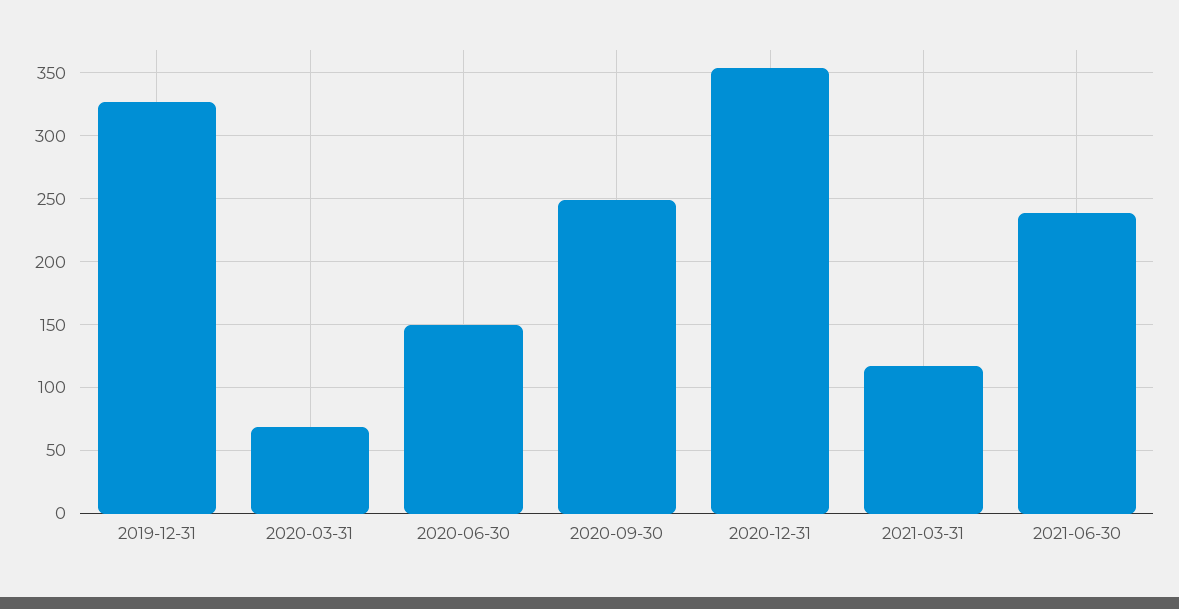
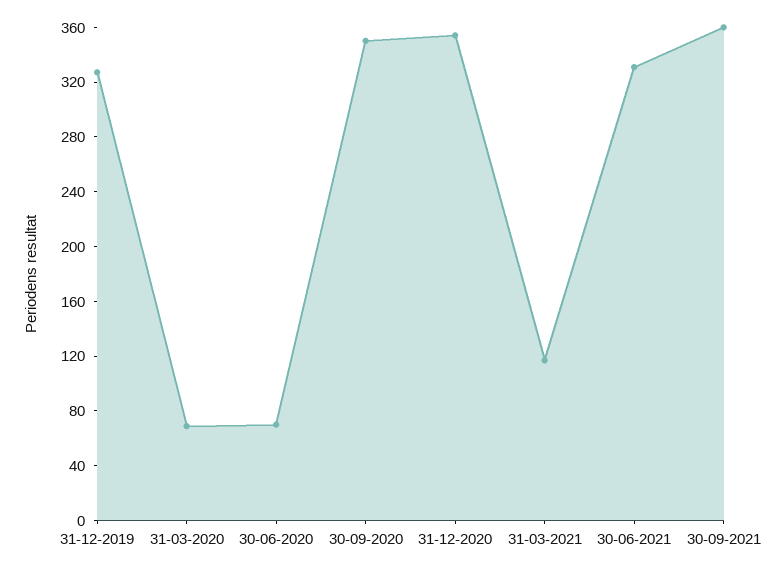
2020-06-30: 150 -> 70
2020-09-30: 250 -> 350
2021-06-30: 240 -> 330
30-09-2021: none -> 360

